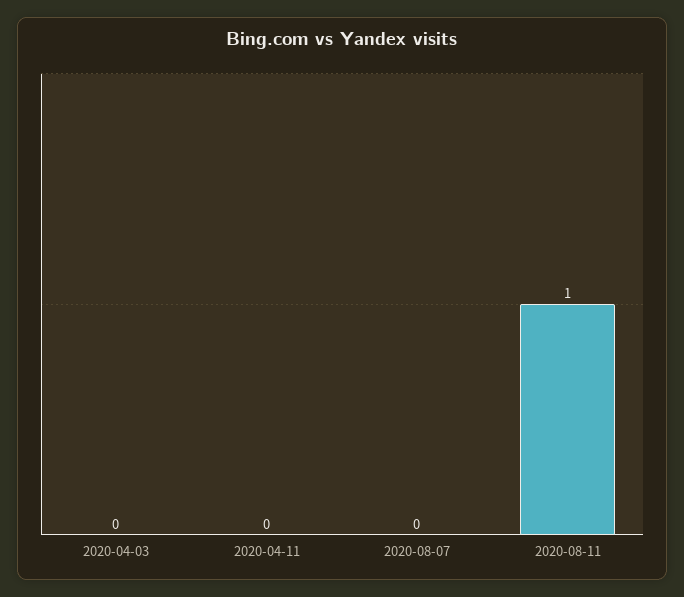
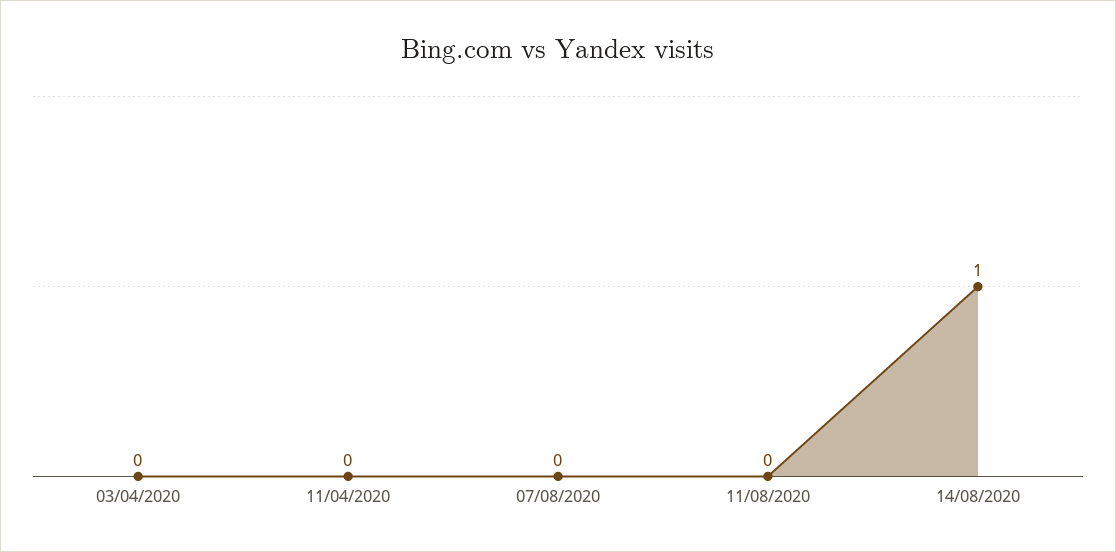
2020-08-11: 1 -> 0
14/08/2020: none -> 1

